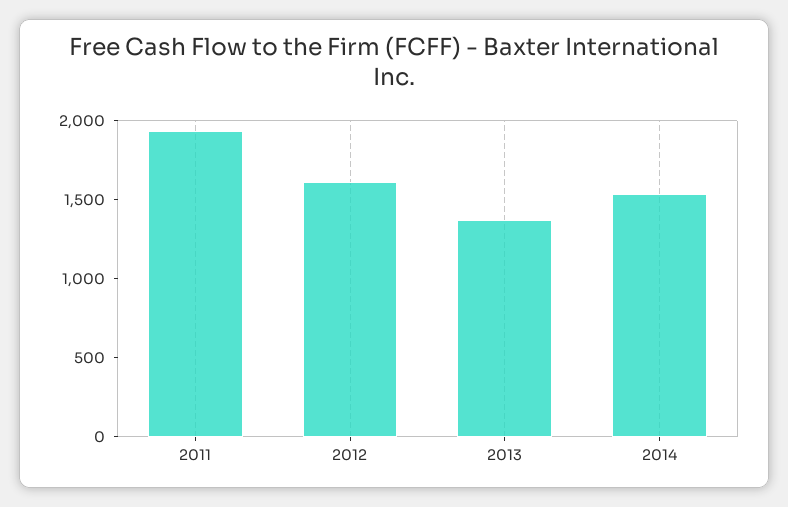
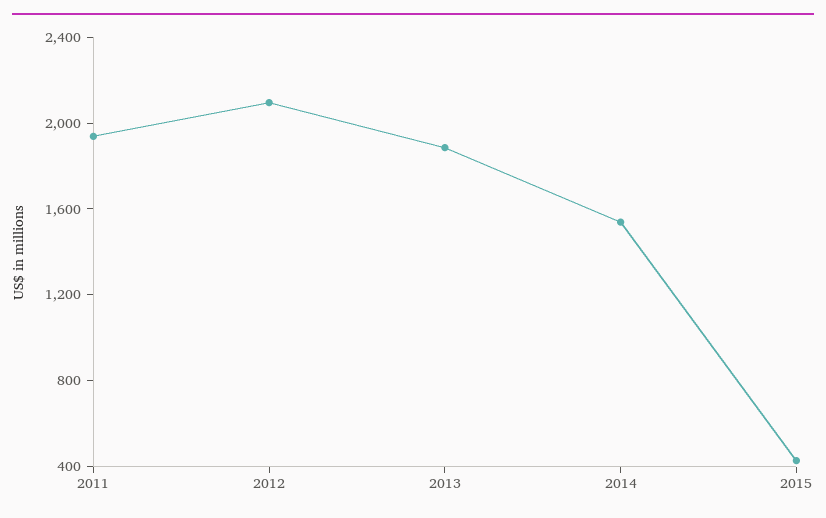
2012: 1600 -> 2100
2013: 1400 -> 1900
2015: none -> 400

